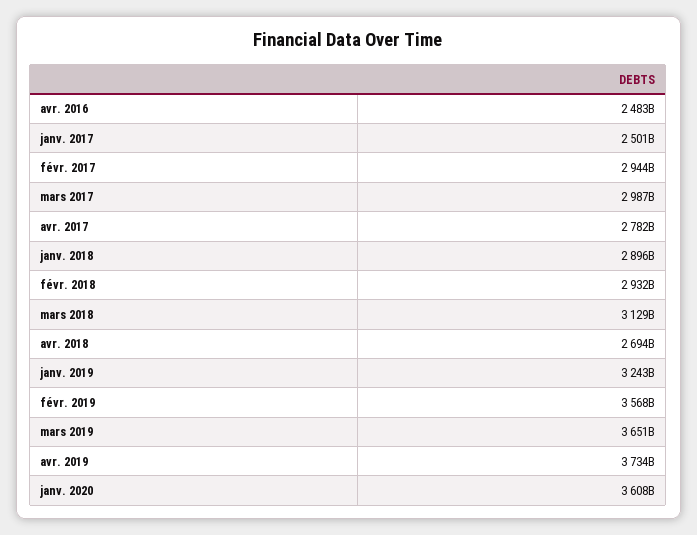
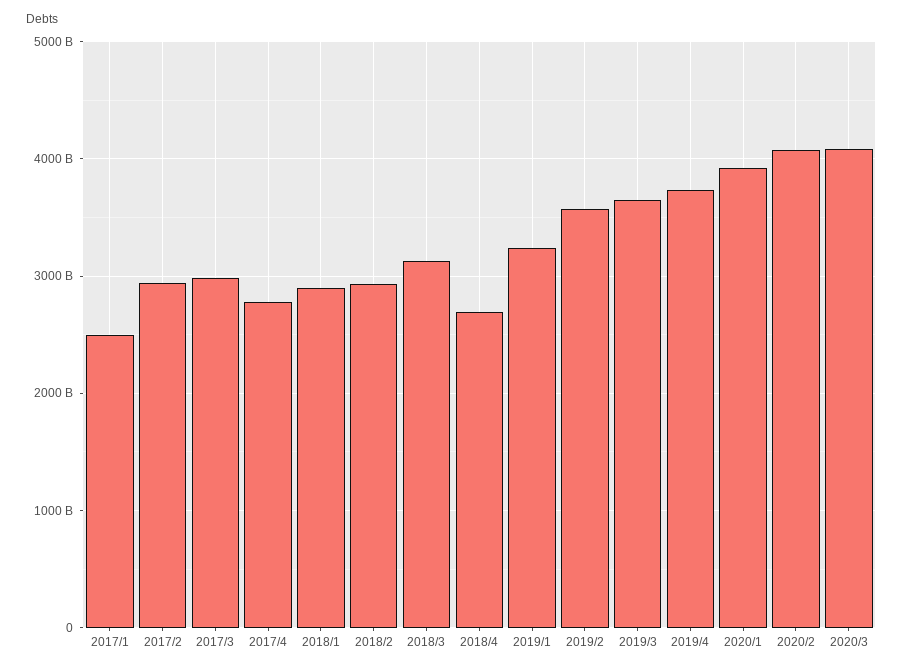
avr. 2016: 2483000000000 -> none
janv. 2020: 3608000000000 -> 3900000000000
2020/2: none -> 4100000000000
2020/3: none -> 4100000000000

